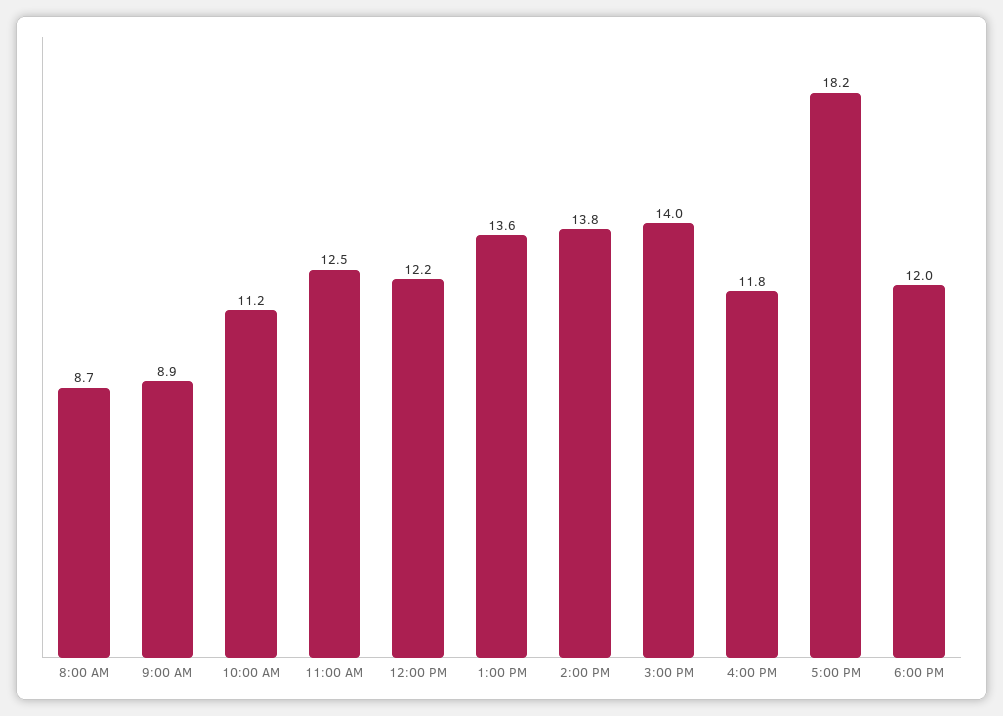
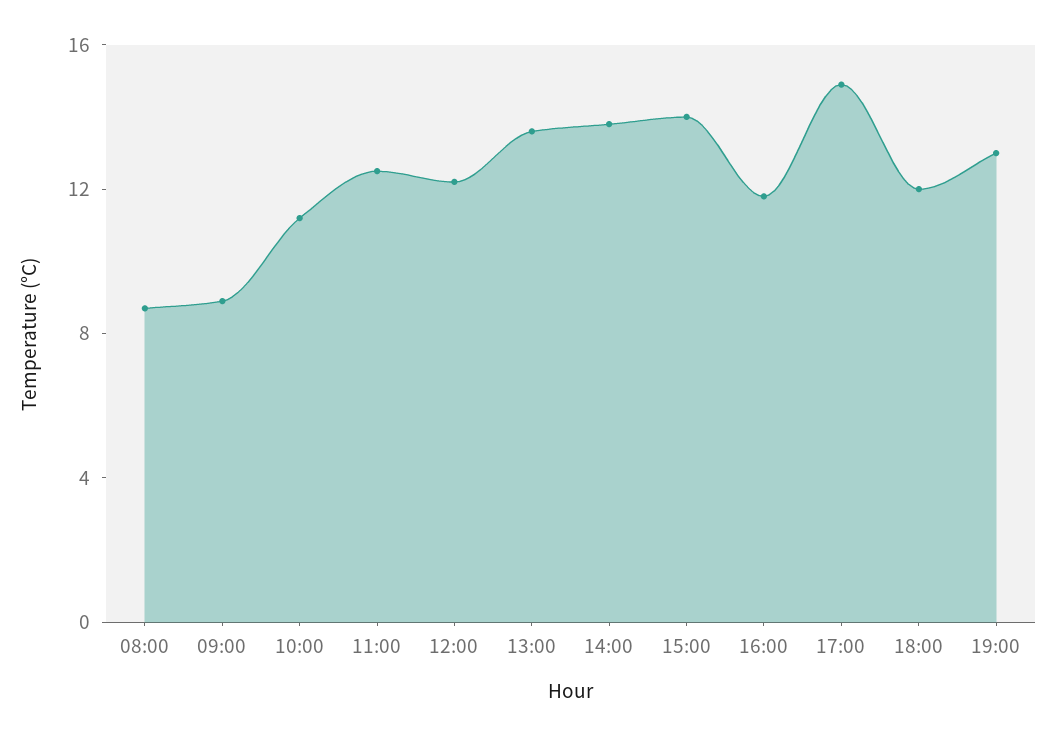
5:00 PM: 18.2 -> 15
19:00: none -> 13

